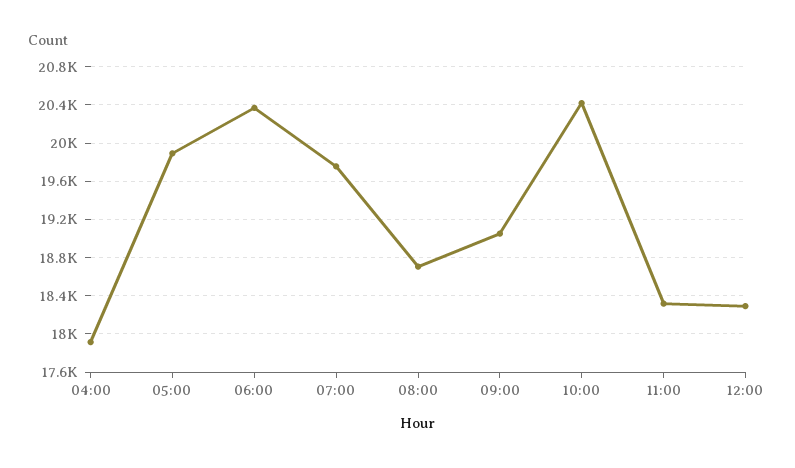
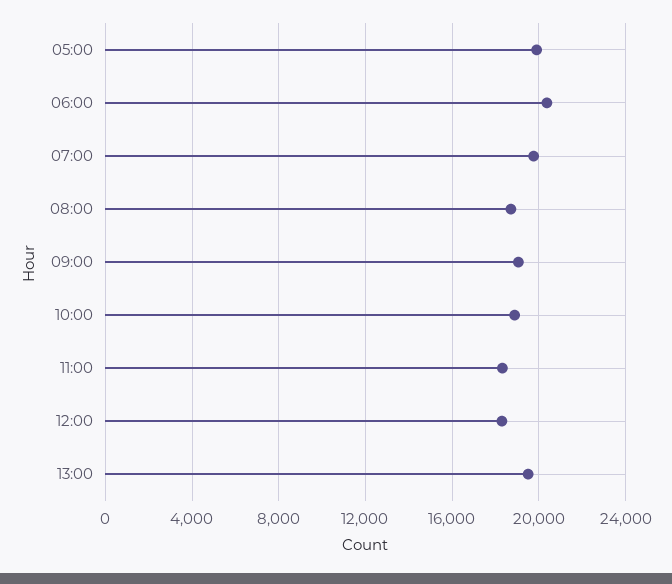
04:00: 17900 -> none
10:00: 20400 -> 19000
13:00: none -> 19500

